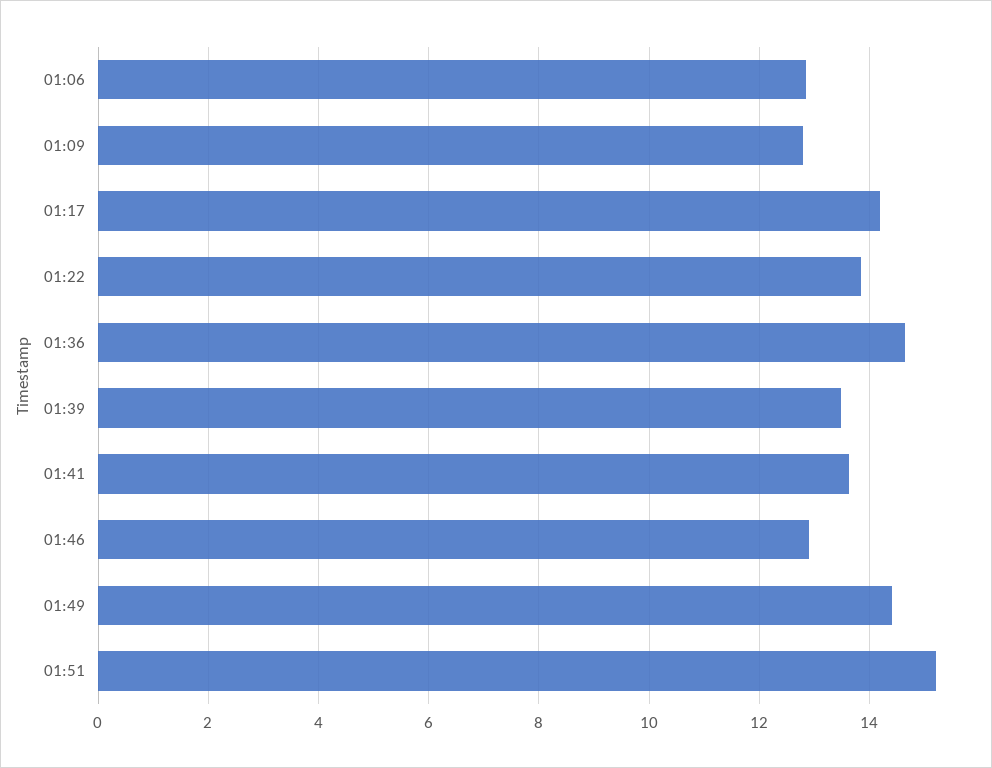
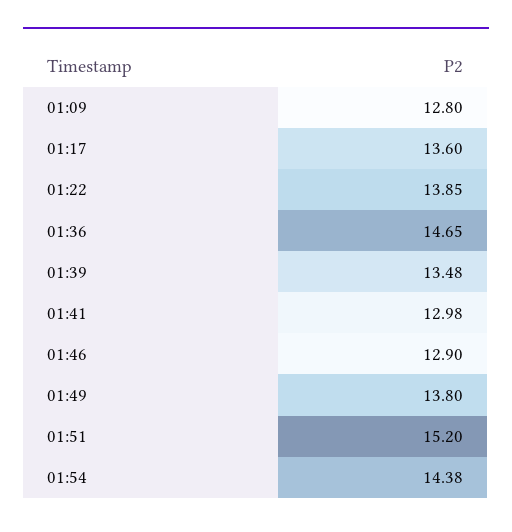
01:06: 12.8 -> none
01:17: 14.2 -> 13.6
01:41: 13.6 -> 12.98
01:49: 14.4 -> 13.8
01:54: none -> 14.38

